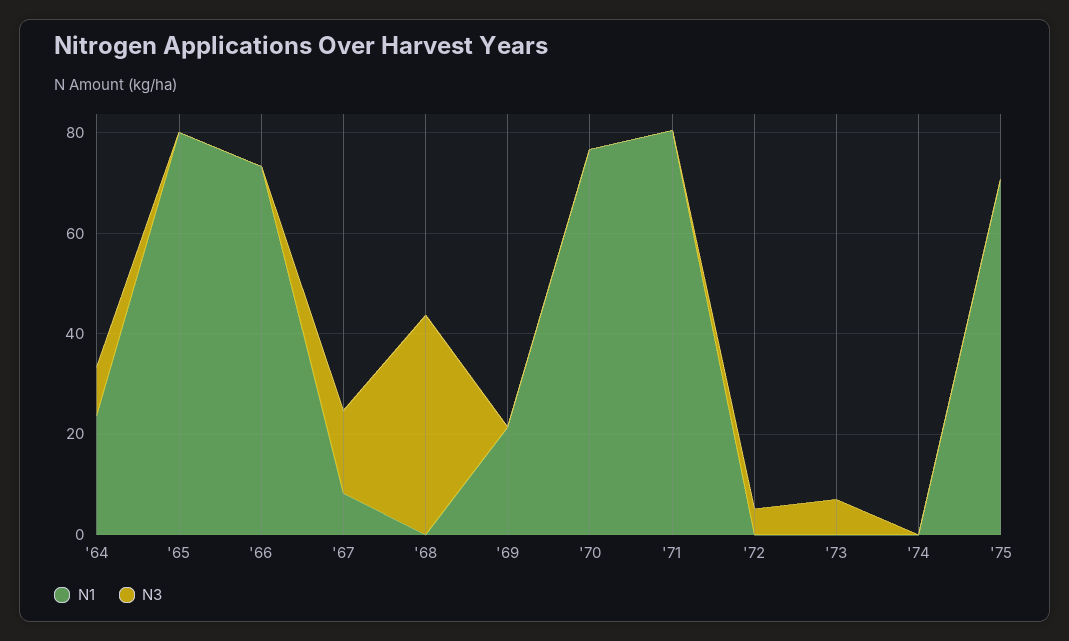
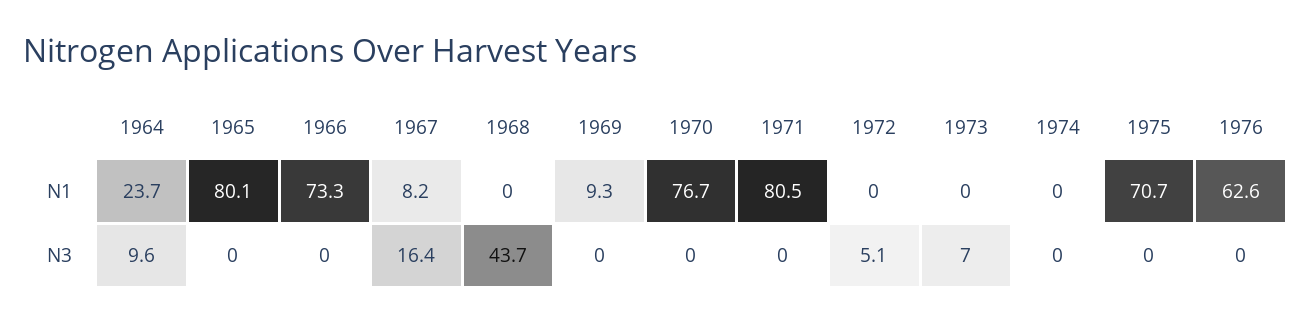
N1, '69: 20 -> 9.3
N1, 1976: none -> 62.6
N3, 1976: none -> 0

